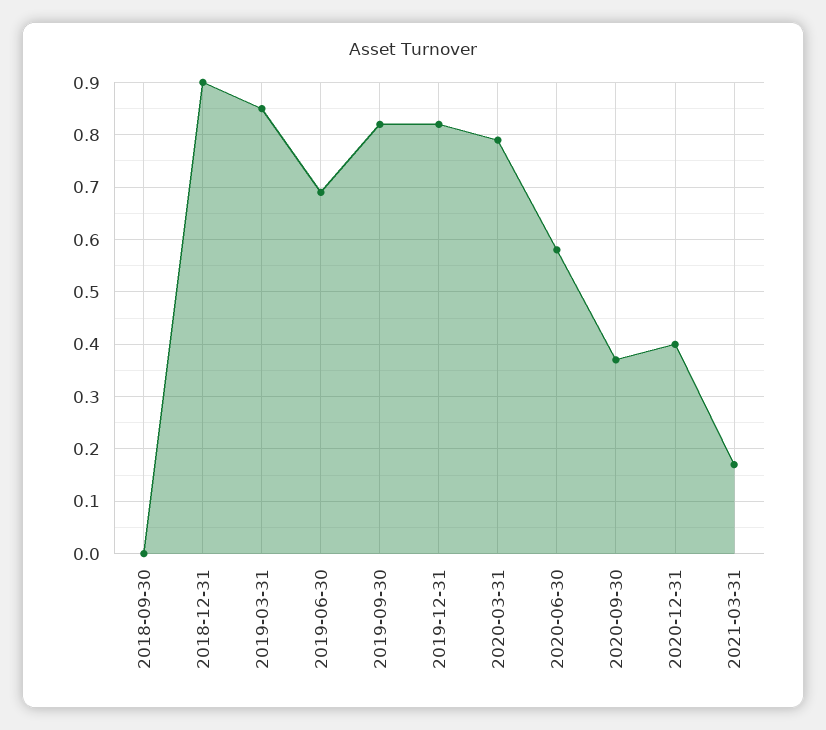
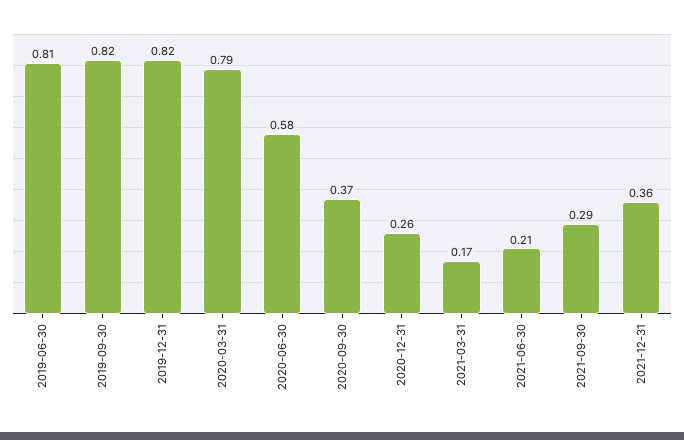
2018-09-30: 0 -> none
2018-12-31: 0.9 -> none
2019-03-31: 0.85 -> none
2019-06-30: 0.7 -> 0.81
2020-12-31: 0.4 -> 0.26
2021-06-30: none -> 0.21
2021-09-30: none -> 0.29
2021-12-31: none -> 0.36

